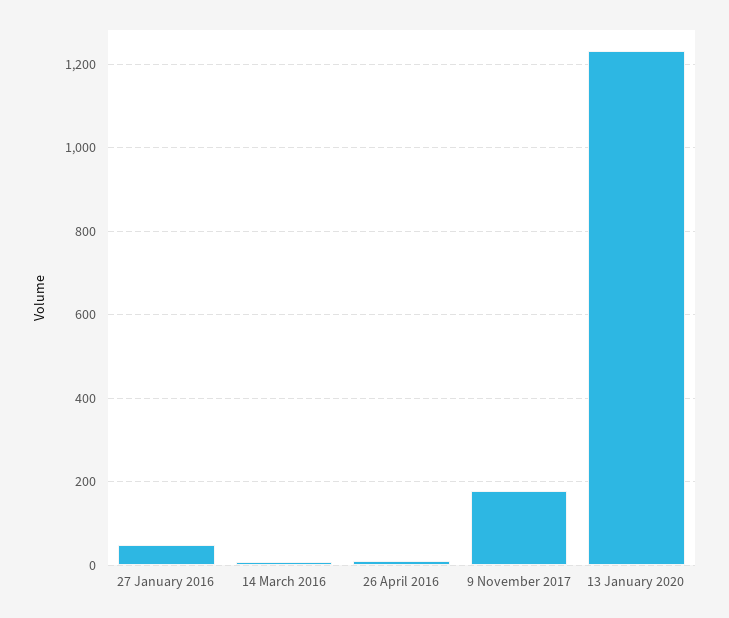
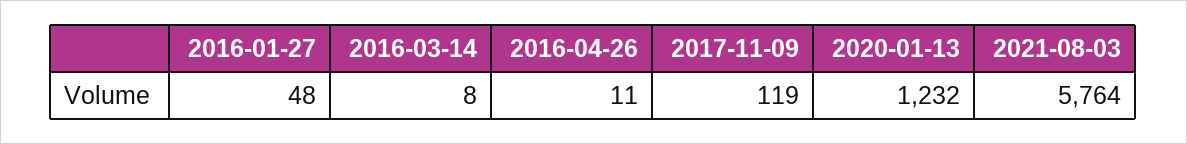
9 November 2017: 180 -> 119
2021-08-03: none -> 5764

